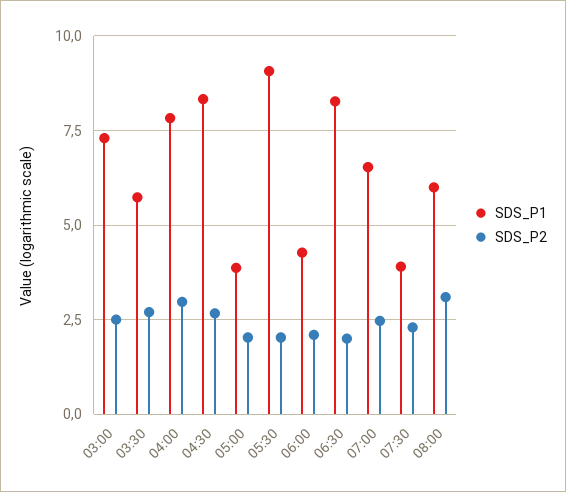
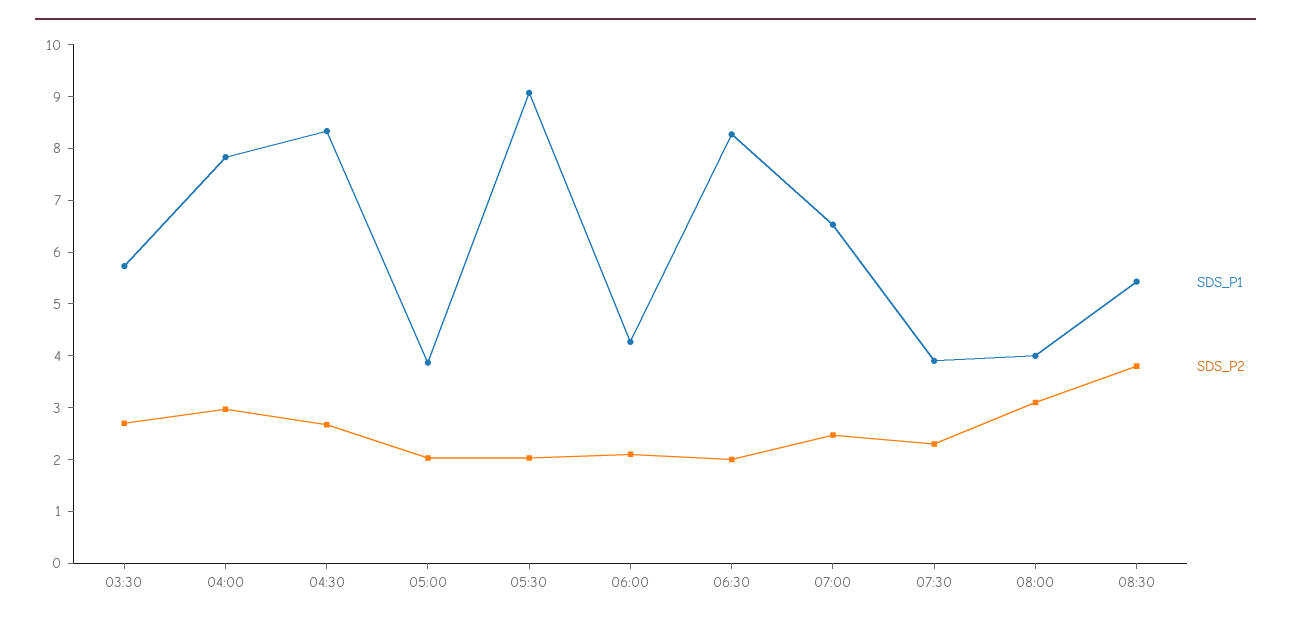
SDS_P1, 03:00: 7.25 -> none
SDS_P2, 03:00: 2.5 -> none
SDS_P1, 08:00: 6 -> 4
SDS_P1, 08:30: none -> 5.4
SDS_P2, 08:30: none -> 3.8

